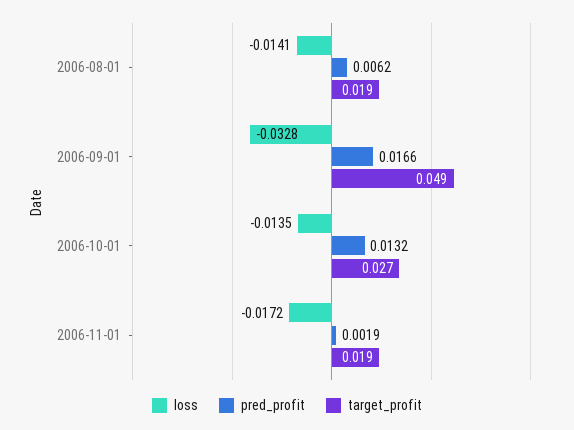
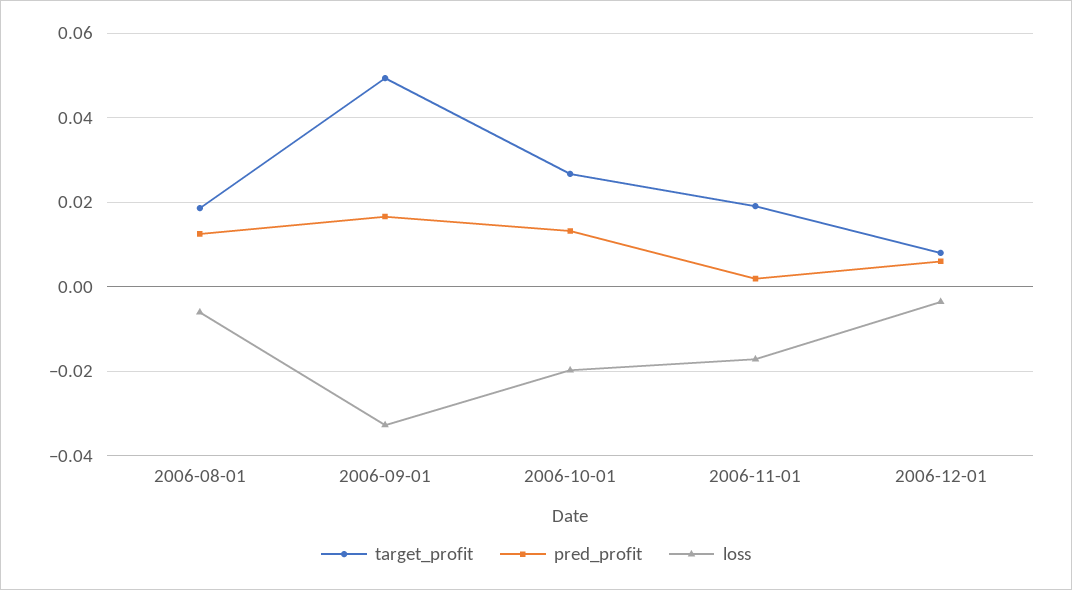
loss, 2006-08-01: -0.0141 -> -0.006
pred_profit, 2006-08-01: 0.0062 -> 0.012
loss, 2006-10-01: -0.0135 -> -0.02
target_profit, 2006-12-01: none -> 0.008
pred_profit, 2006-12-01: none -> 0.006
loss, 2006-12-01: none -> -0.004

